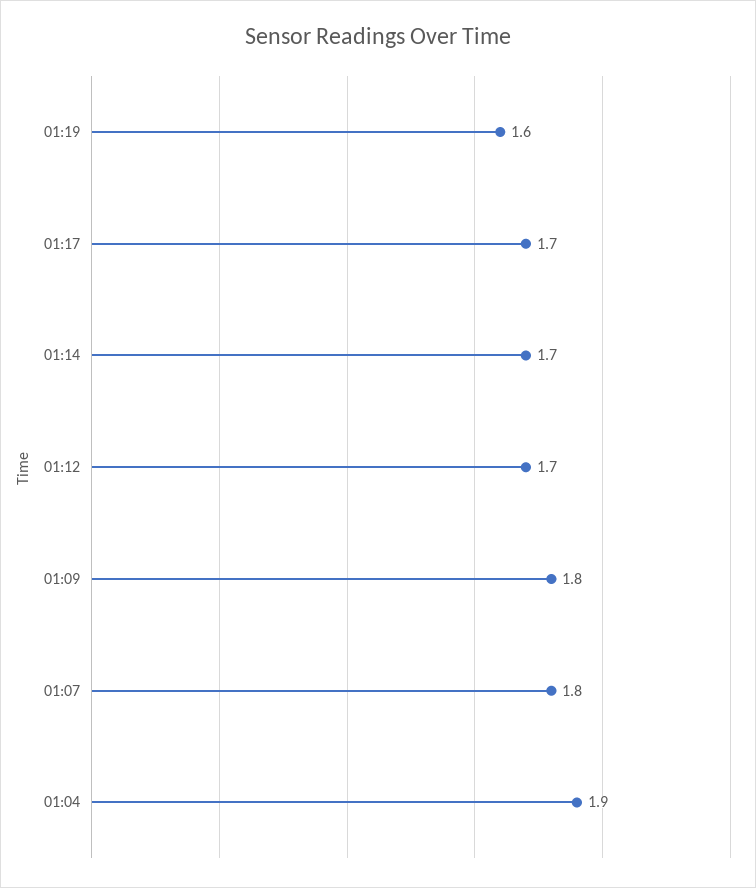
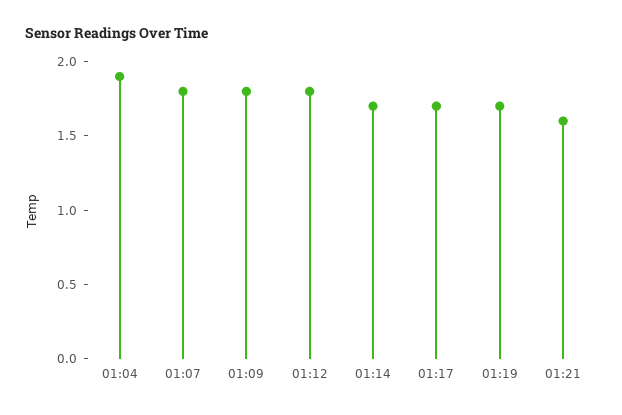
01:19: 1.6 -> 1.7
01:12: 1.7 -> 1.8
01:21: none -> 1.6

